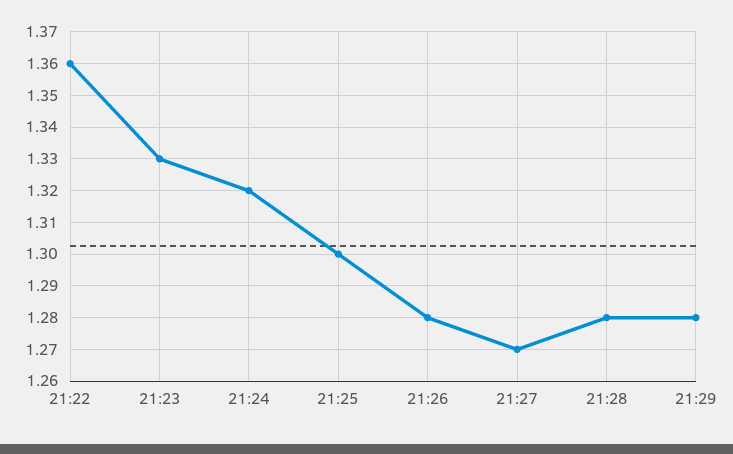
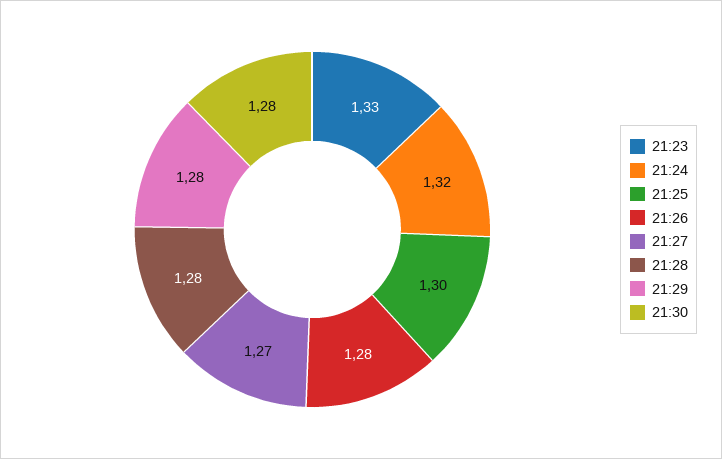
21:22: 1.36 -> none
21:30: none -> 1.28

